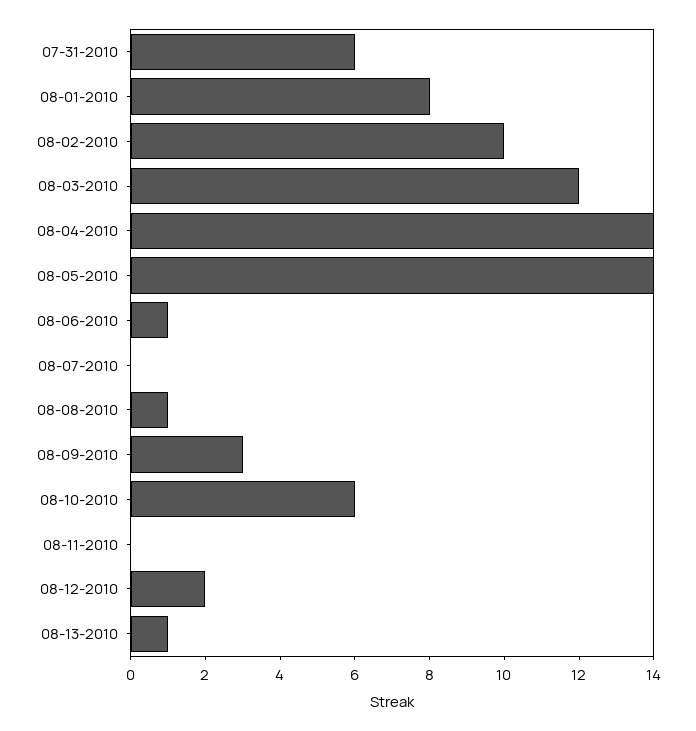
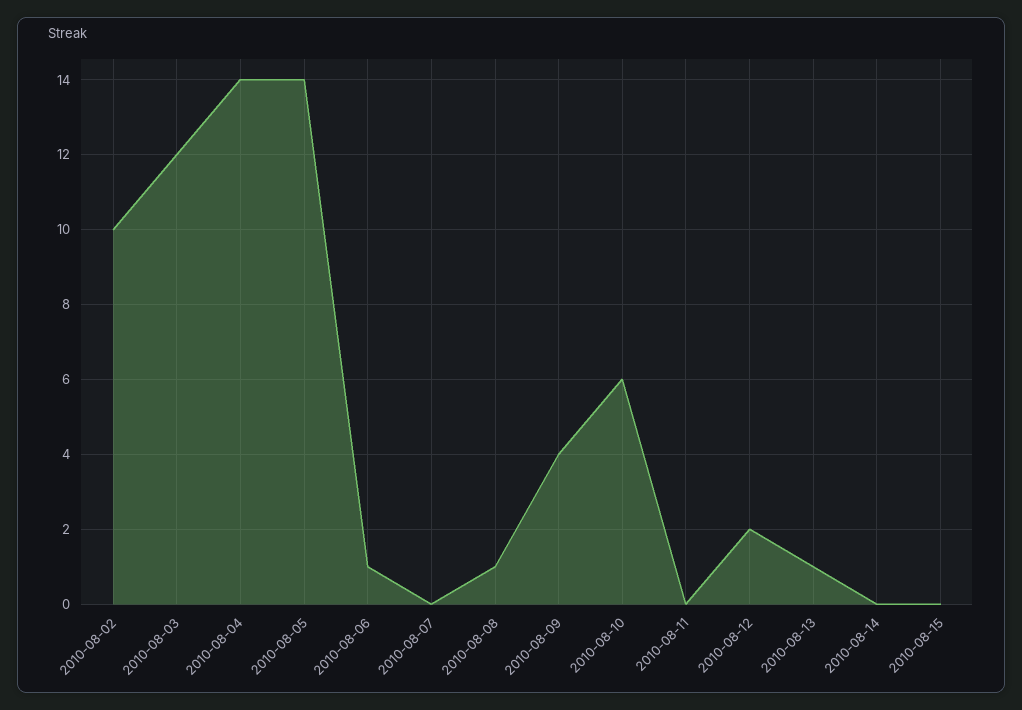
07-31-2010: 6 -> none
08-01-2010: 8 -> none
08-09-2010: 3 -> 4
2010-08-14: none -> 0
2010-08-15: none -> 0

